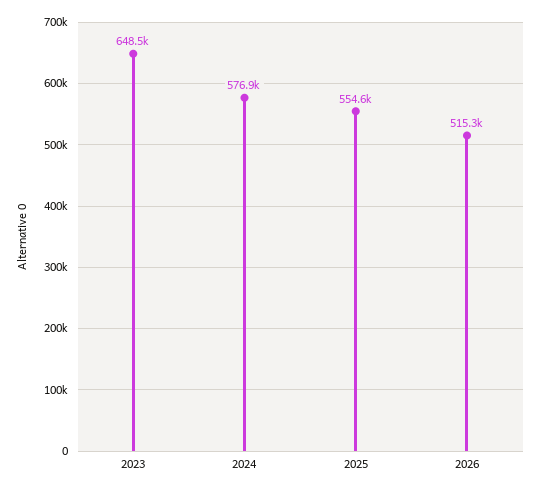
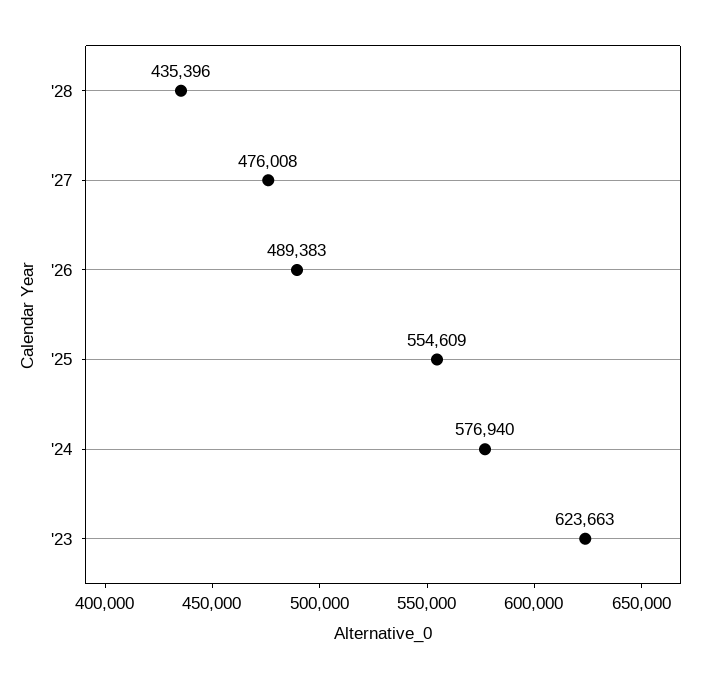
2023: 648500 -> 623663
2026: 515300 -> 489383
'28: none -> 435396
'27: none -> 476008

